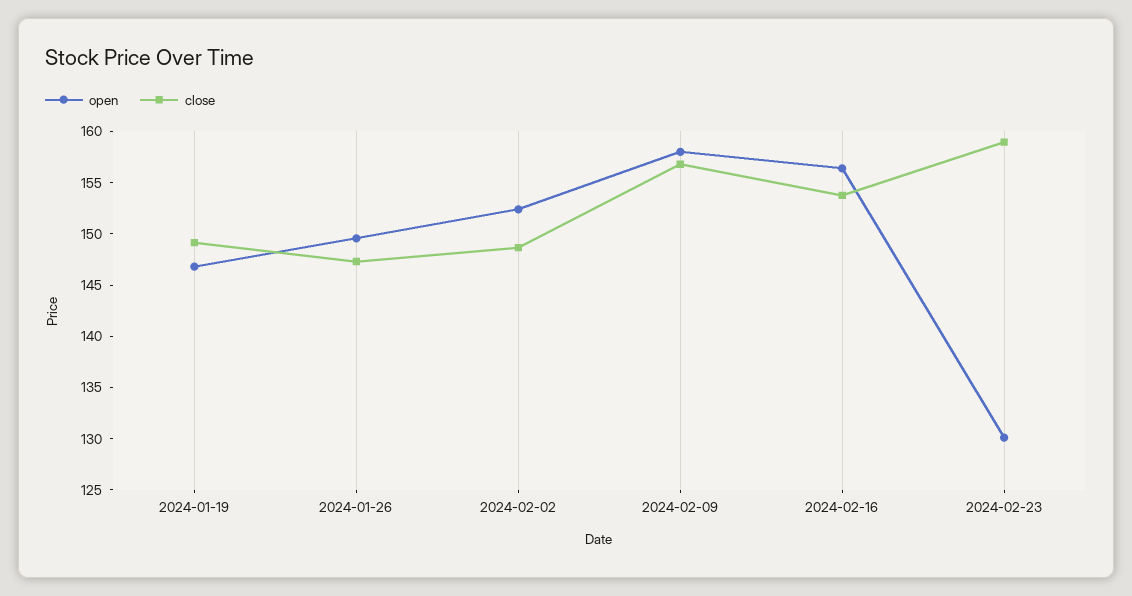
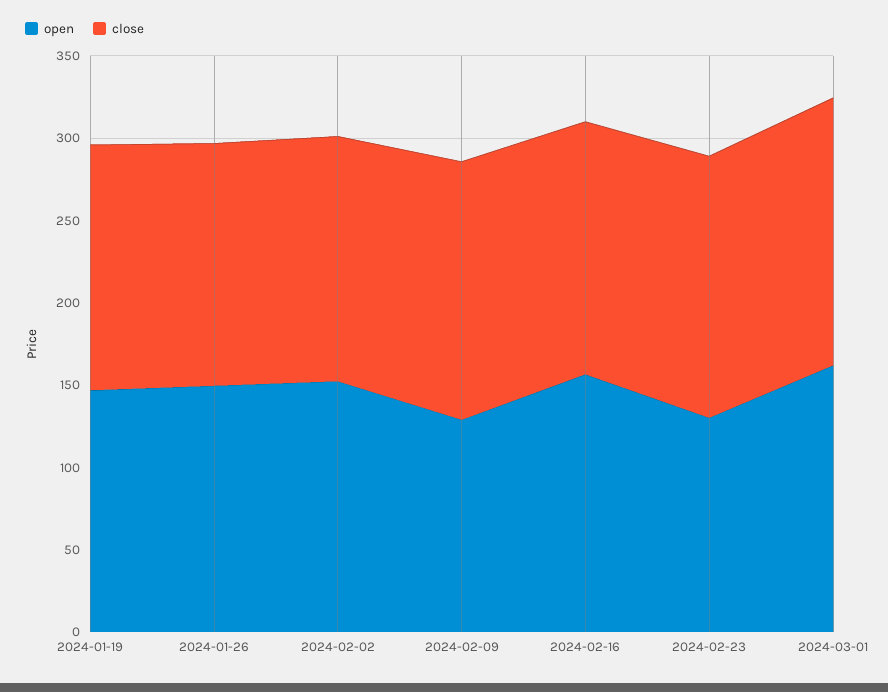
open, 2024-02-09: 158 -> 130
open, 2024-03-01: none -> 160
close, 2024-03-01: none -> 160

